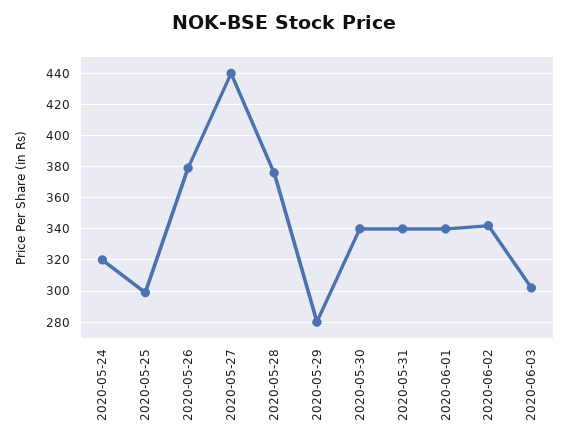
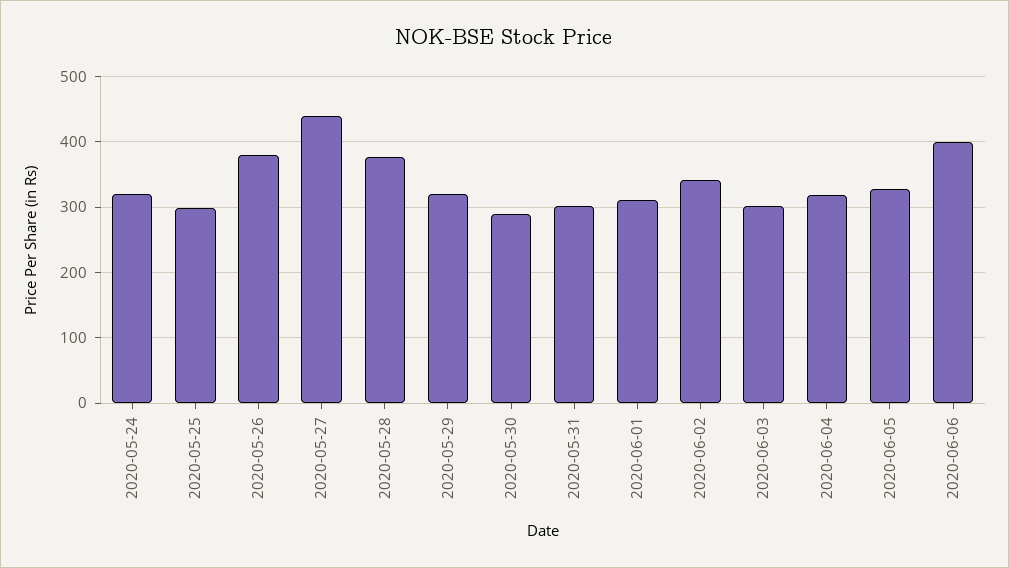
2020-05-29: 280 -> 320
2020-05-30: 340 -> 290
2020-05-31: 340 -> 300
2020-06-01: 340 -> 310
2020-06-04: none -> 320
2020-06-05: none -> 330
2020-06-06: none -> 400

